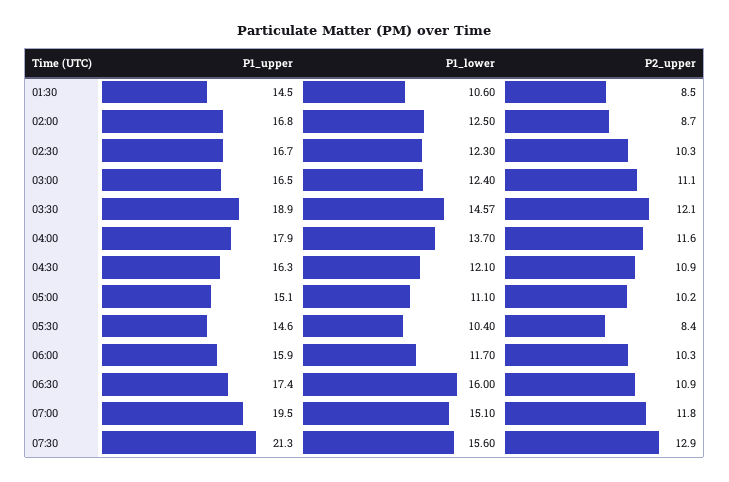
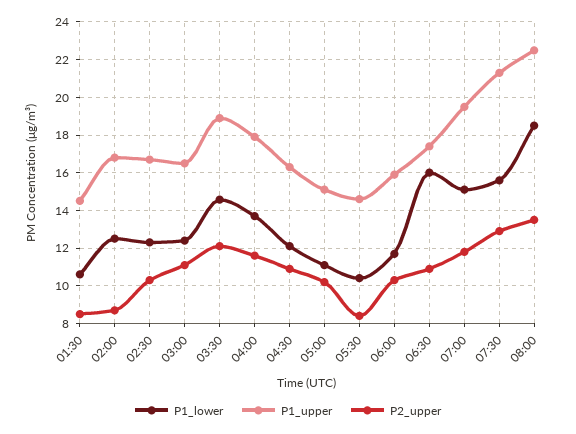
P1_lower, 08:00: none -> 18.5
P1_upper, 08:00: none -> 22.5
P2_upper, 08:00: none -> 13.5

